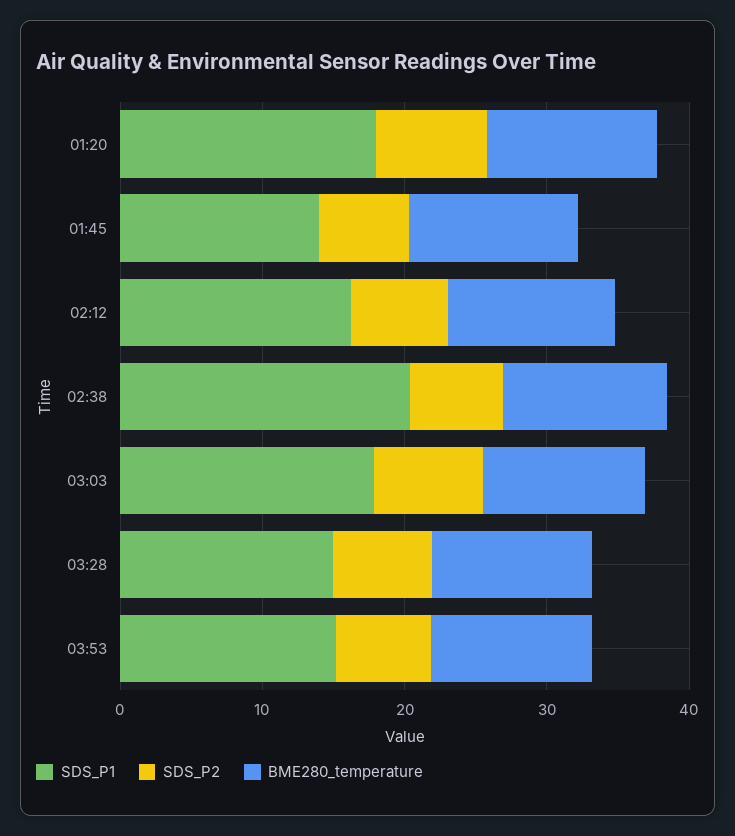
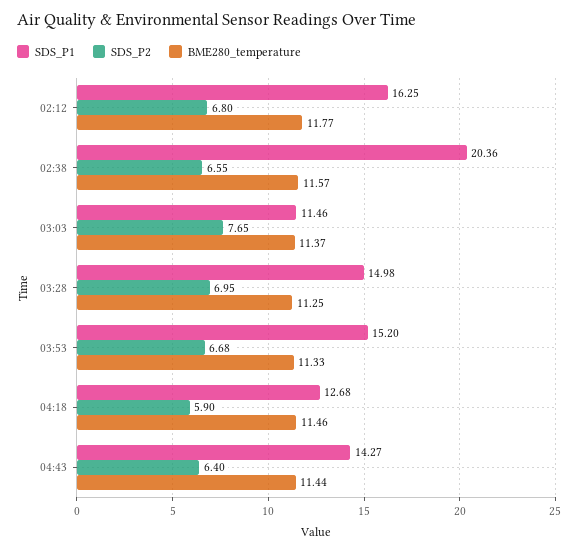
SDS_P1, 01:20: 18 -> none
SDS_P2, 01:20: 8 -> none
BME280_temperature, 01:20: 12 -> none
SDS_P1, 01:45: 14 -> none
SDS_P2, 01:45: 6 -> none
BME280_temperature, 01:45: 12 -> none
SDS_P1, 03:03: 18 -> 11.46
SDS_P1, 04:18: none -> 12.68
SDS_P2, 04:18: none -> 5.9
BME280_temperature, 04:18: none -> 11.46
SDS_P1, 04:43: none -> 14.27
SDS_P2, 04:43: none -> 6.4
BME280_temperature, 04:43: none -> 11.44

